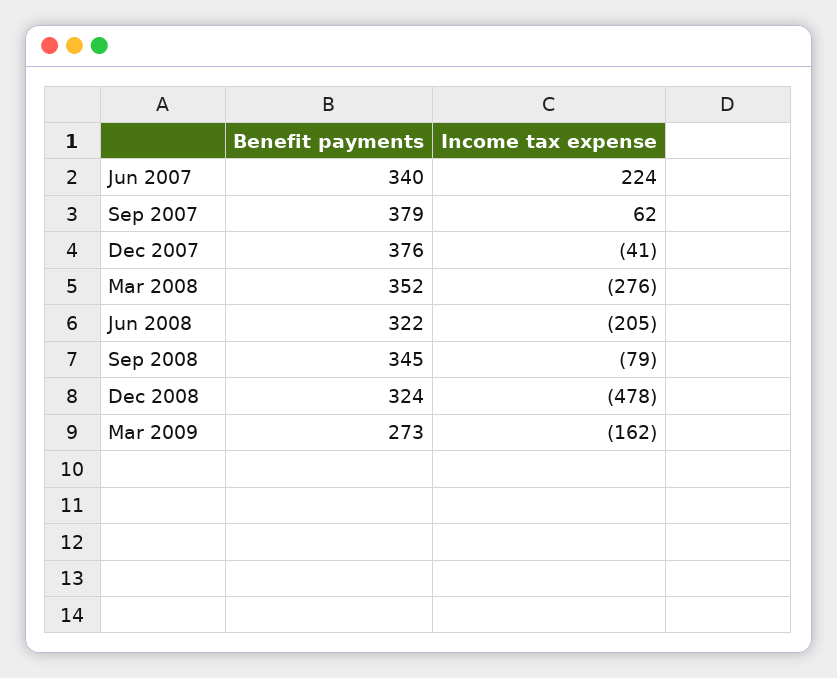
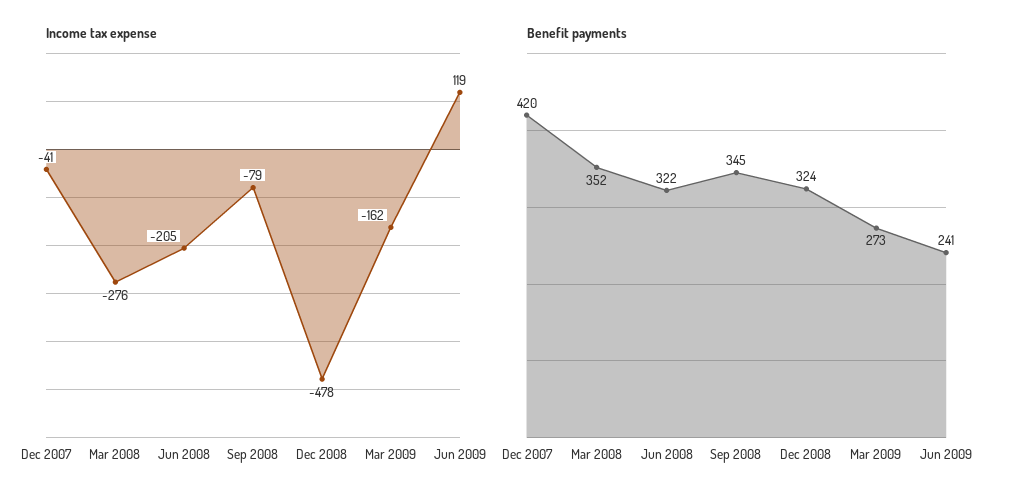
Benefit payments, Jun 2007: 340 -> none
Income tax expense, Jun 2007: 224 -> none
Benefit payments, Sep 2007: 379 -> none
Income tax expense, Sep 2007: 62 -> none
Benefit payments, Dec 2007: 376 -> 420
Income tax expense, Jun 2009: none -> 119
Benefit payments, Jun 2009: none -> 241

